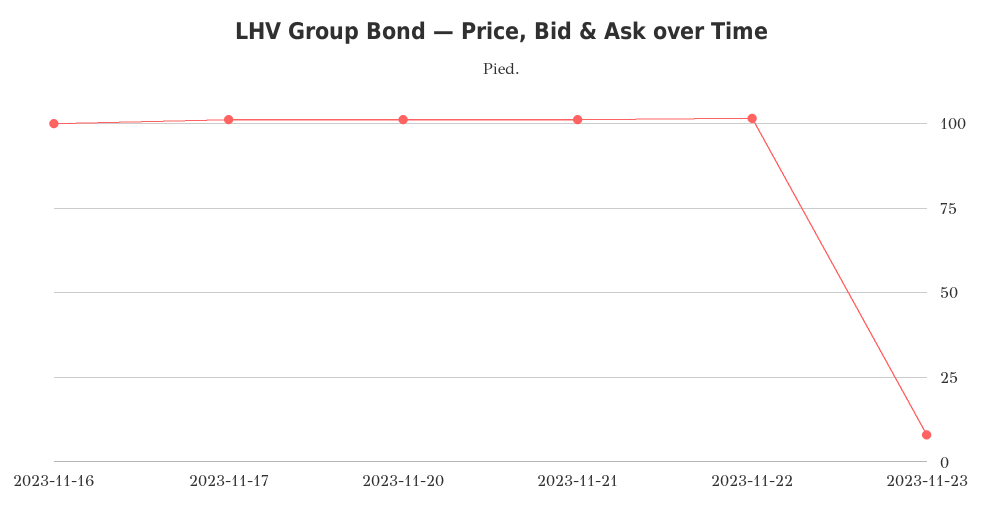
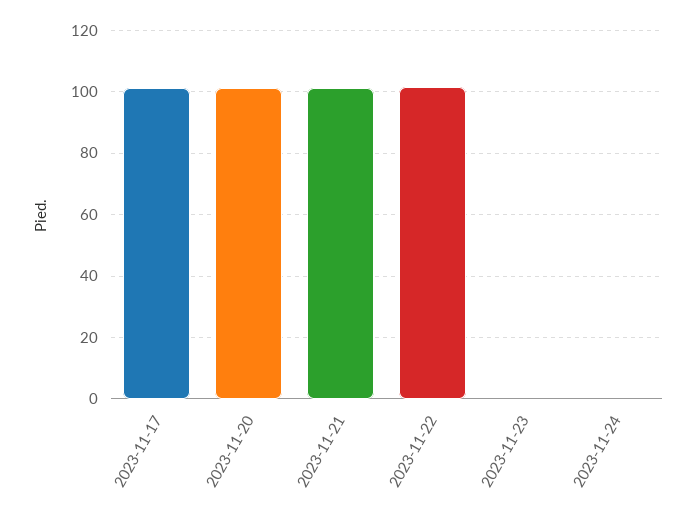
2023-11-16: 100 -> none
2023-11-23: 7.5 -> 0
2023-11-24: none -> 0

